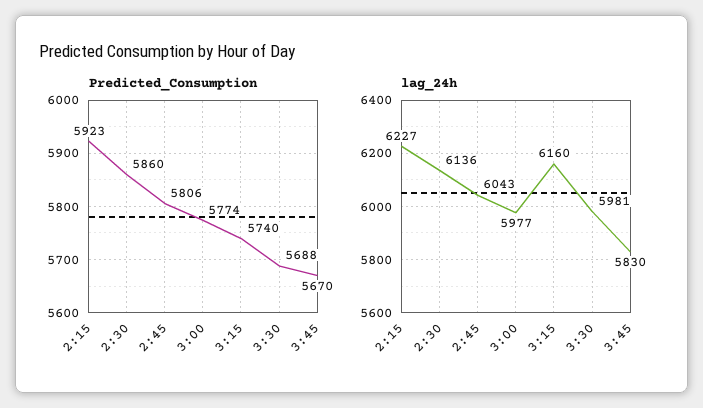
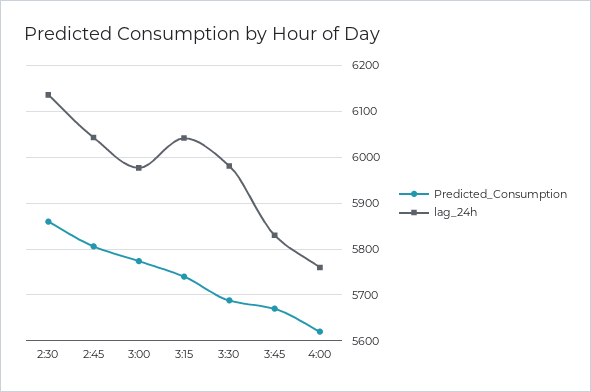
Predicted_Consumption, 2:15: 5923 -> none
lag_24h, 2:15: 6227 -> none
lag_24h, 3:15: 6160 -> 6040
Predicted_Consumption, 4:00: none -> 5620
lag_24h, 4:00: none -> 5760

